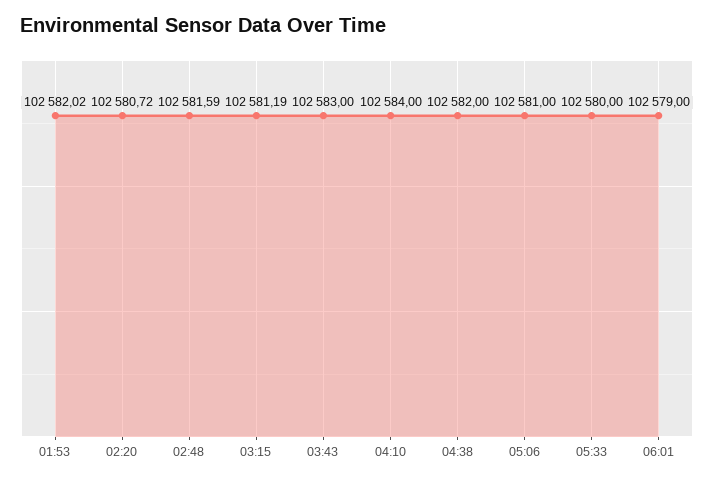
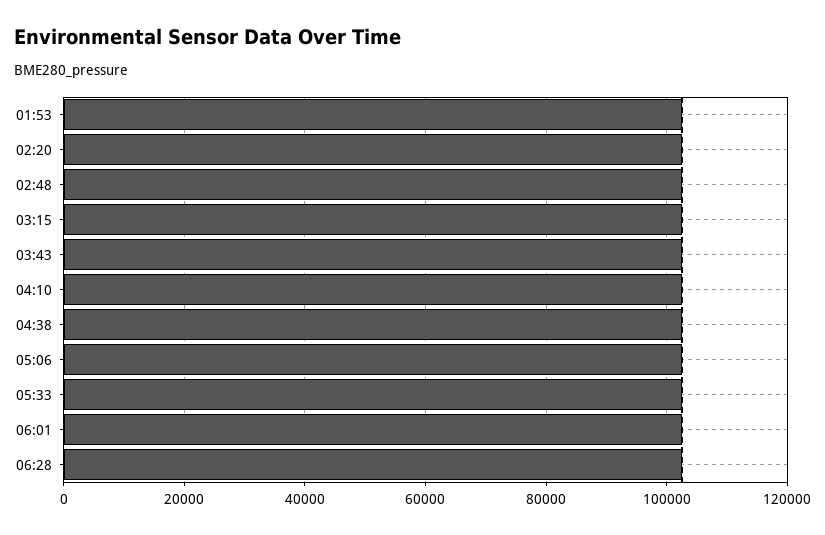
06:28: none -> 102000

